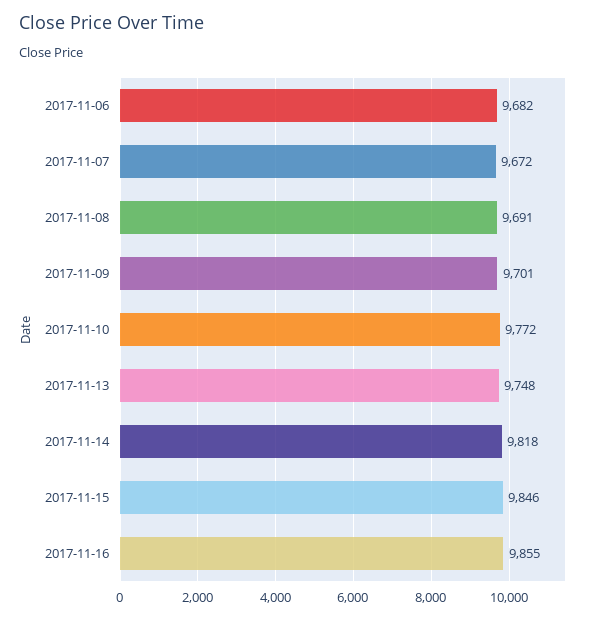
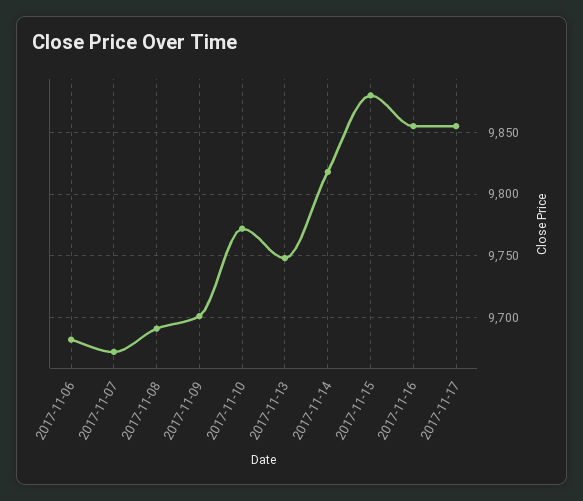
2017-11-15: 9846 -> 9880
2017-11-17: none -> 9855

